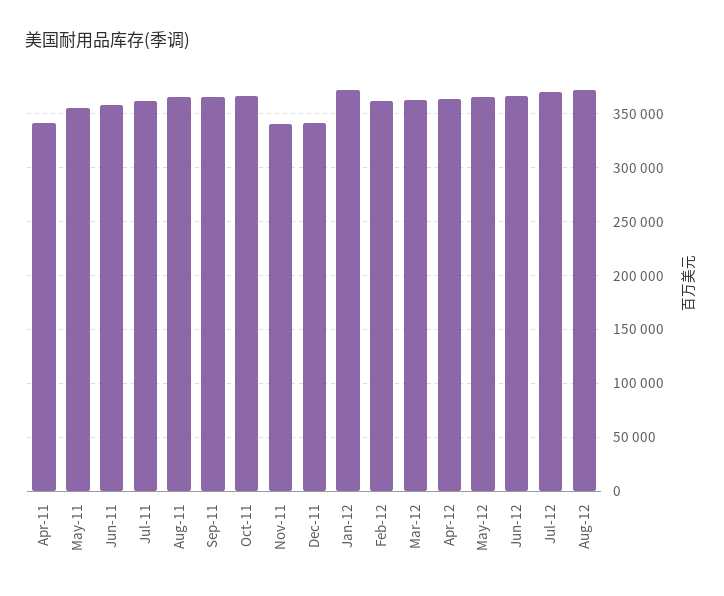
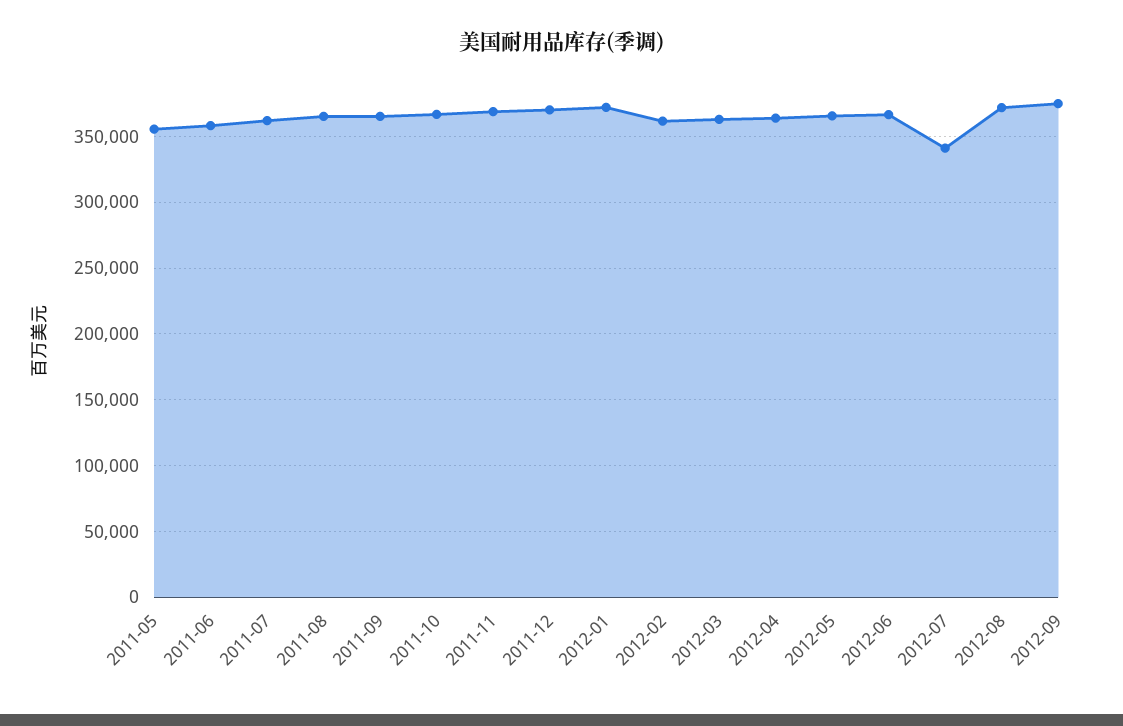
Apr-11: 340000 -> none
Nov-11: 340000 -> 370000
Dec-11: 340000 -> 370000
Jul-12: 370000 -> 340000
2012-09: none -> 375000

